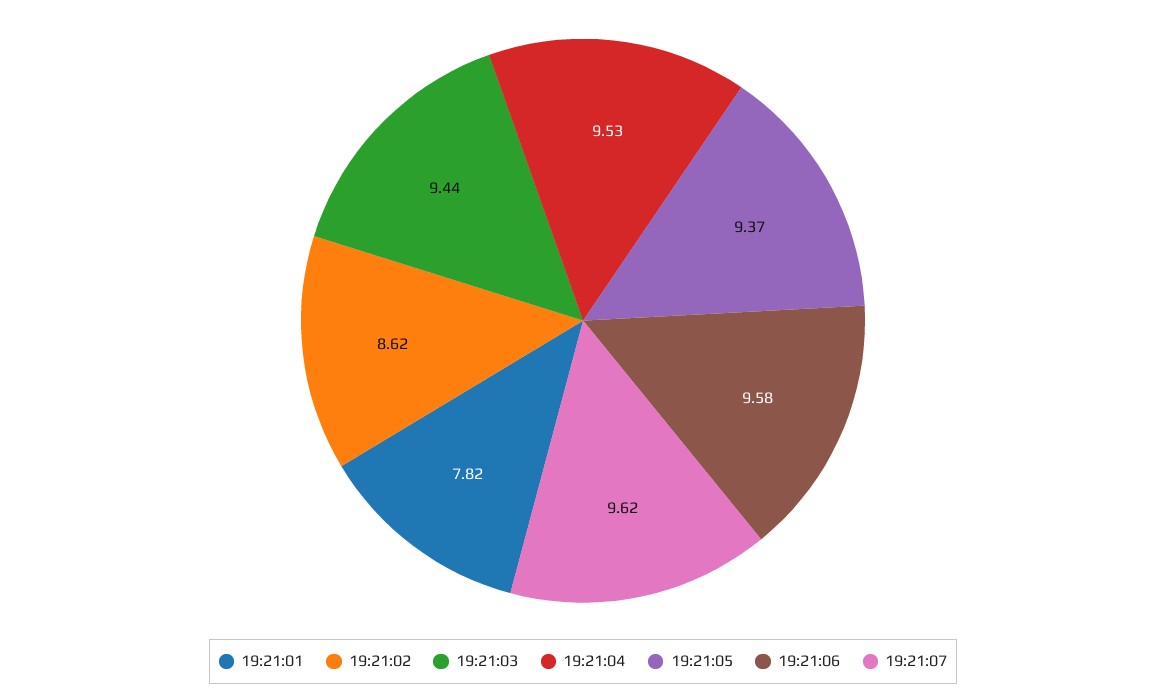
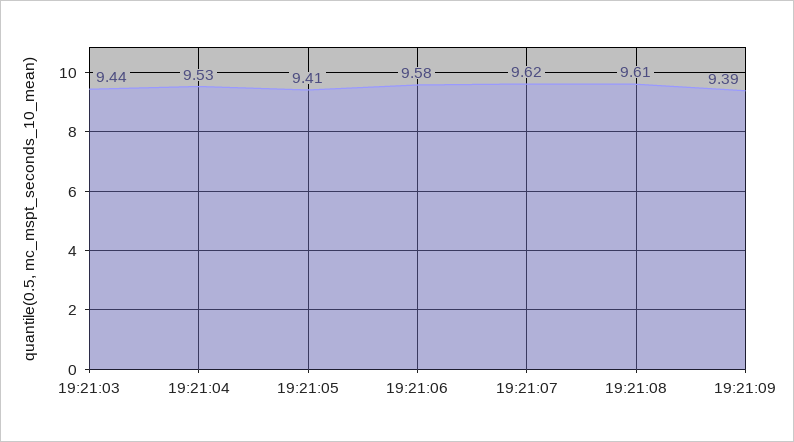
19:21:01: 7.82 -> none
19:21:02: 8.62 -> none
19:21:05: 9.37 -> 9.41
19:21:08: none -> 9.61
19:21:09: none -> 9.39

